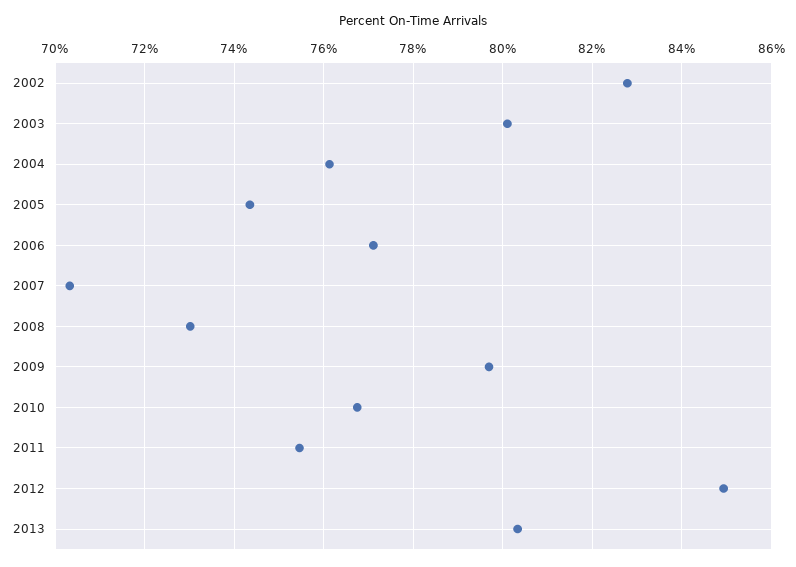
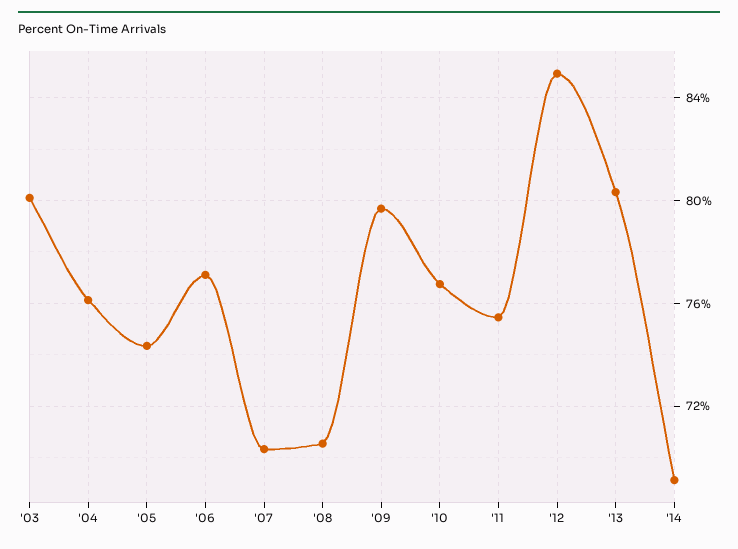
2002: 82.8 -> none
2008: 73 -> 70.5
'14: none -> 69

